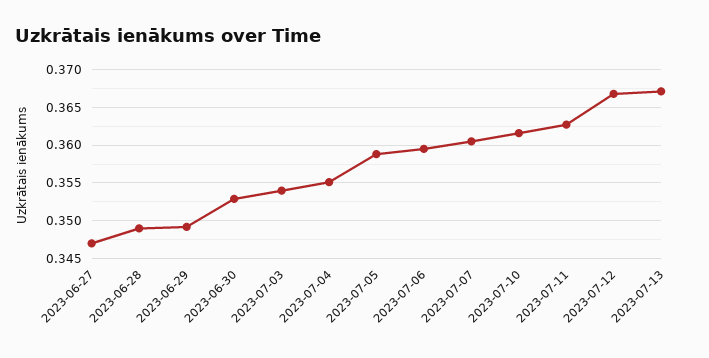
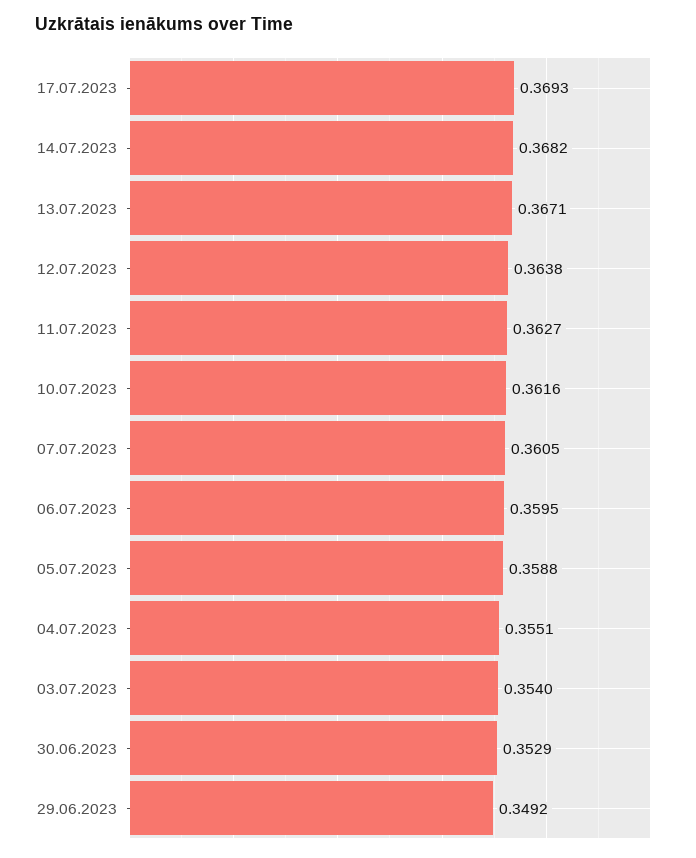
2023-06-27: 0.347 -> none
2023-06-28: 0.349 -> none
2023-07-12: 0.367 -> 0.3638
17.07.2023: none -> 0.3693
14.07.2023: none -> 0.3682

